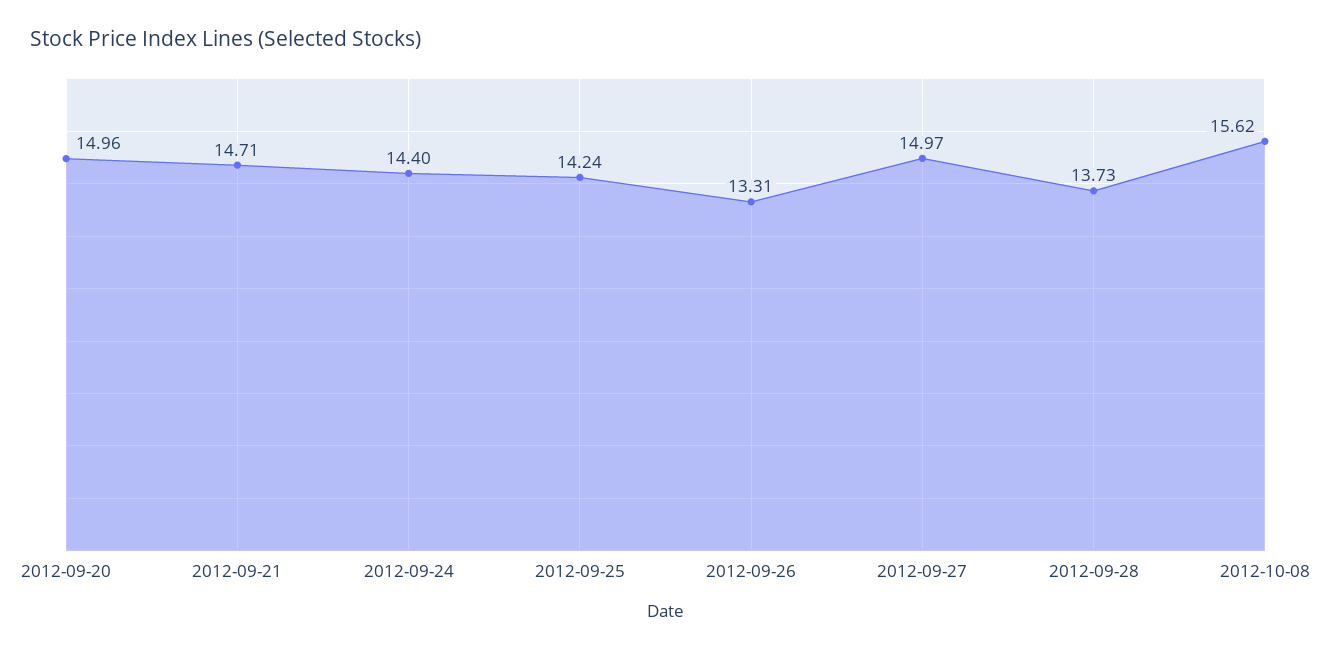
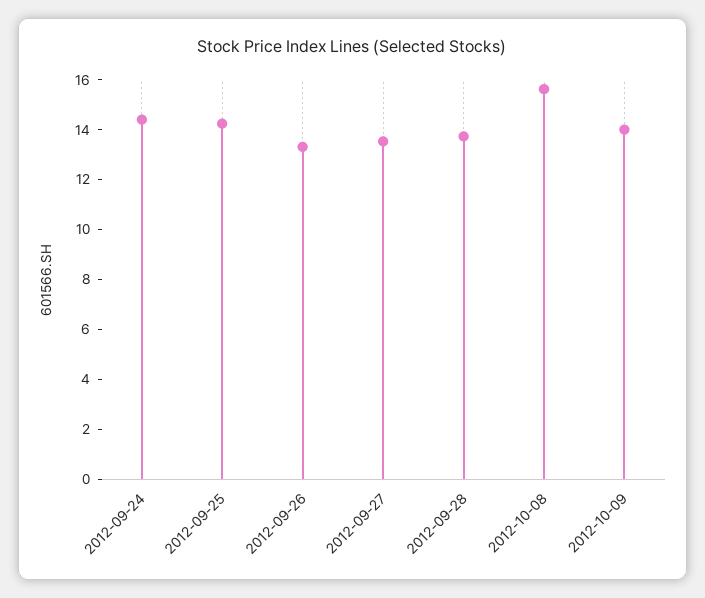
2012-09-20: 14.96 -> none
2012-09-21: 14.71 -> none
2012-09-27: 14.97 -> 13.5
2012-10-09: none -> 14

